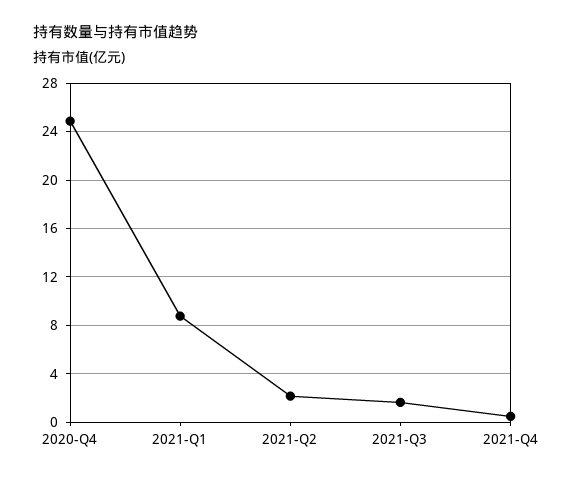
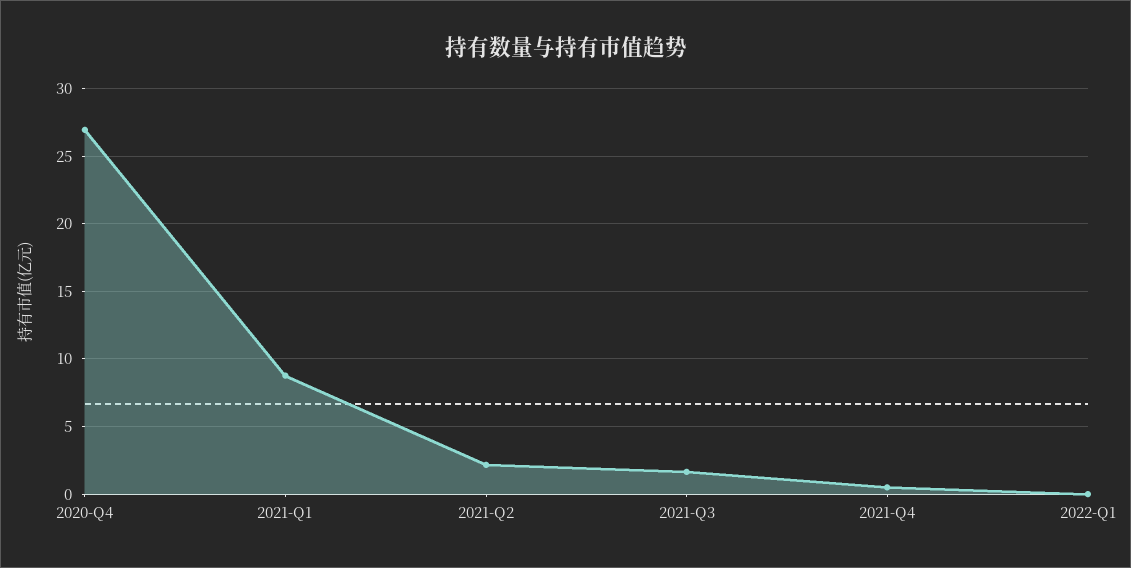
2020-Q4: 25 -> 27
2022-Q1: none -> 0

